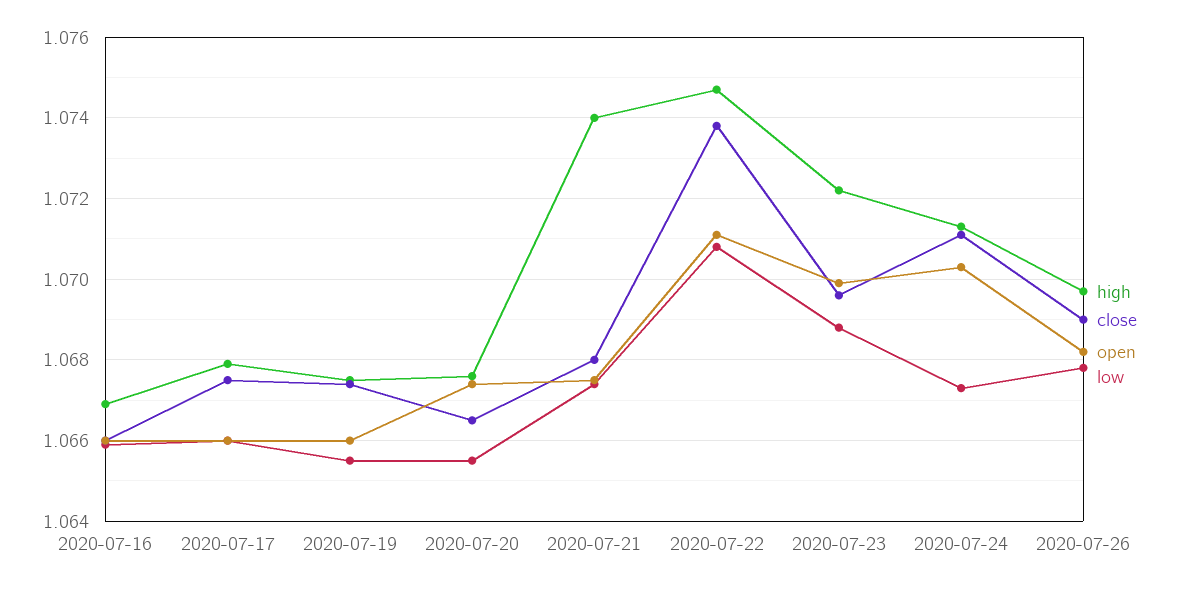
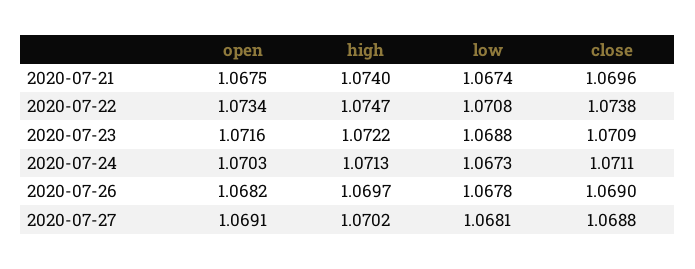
high, 2020-07-16: 1.067 -> none
close, 2020-07-16: 1.066 -> none
open, 2020-07-16: 1.066 -> none
low, 2020-07-16: 1.066 -> none
high, 2020-07-17: 1.068 -> none
close, 2020-07-17: 1.0675 -> none
open, 2020-07-17: 1.066 -> none
low, 2020-07-17: 1.066 -> none
high, 2020-07-19: 1.0675 -> none
close, 2020-07-19: 1.0675 -> none
open, 2020-07-19: 1.066 -> none
low, 2020-07-19: 1.0655 -> none
high, 2020-07-20: 1.0675 -> none
close, 2020-07-20: 1.0665 -> none
open, 2020-07-20: 1.0675 -> none
low, 2020-07-20: 1.0655 -> none
close, 2020-07-21: 1.068 -> 1.0696
open, 2020-07-22: 1.071 -> 1.0734
close, 2020-07-23: 1.0695 -> 1.0709
open, 2020-07-23: 1.07 -> 1.0716
open, 2020-07-27: none -> 1.0691
high, 2020-07-27: none -> 1.0702
low, 2020-07-27: none -> 1.0681
close, 2020-07-27: none -> 1.0688

